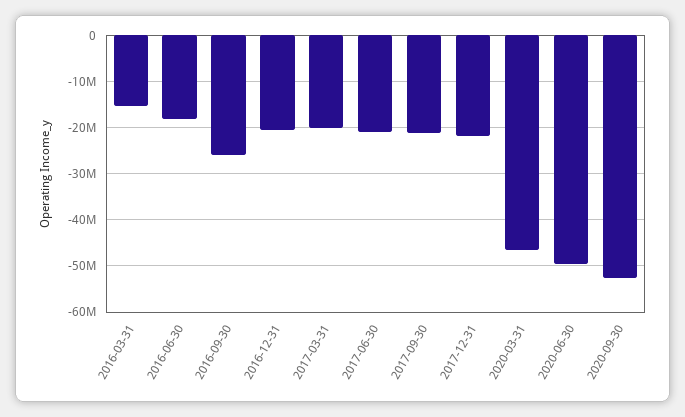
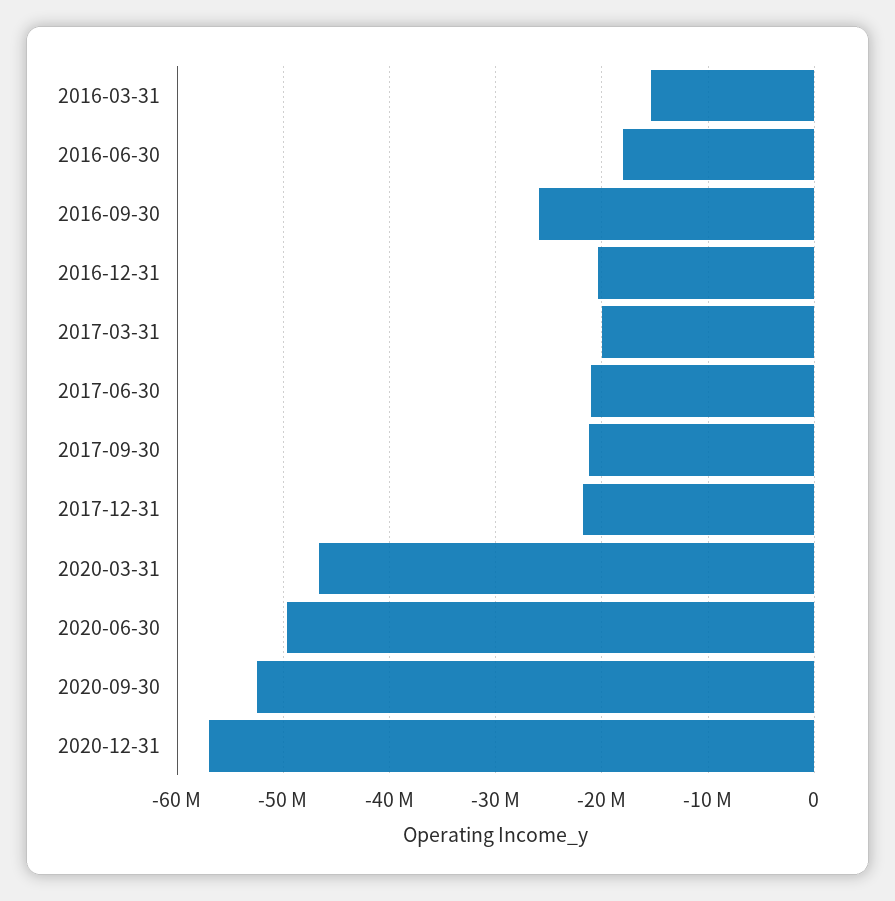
2020-12-31: none -> -57000000

